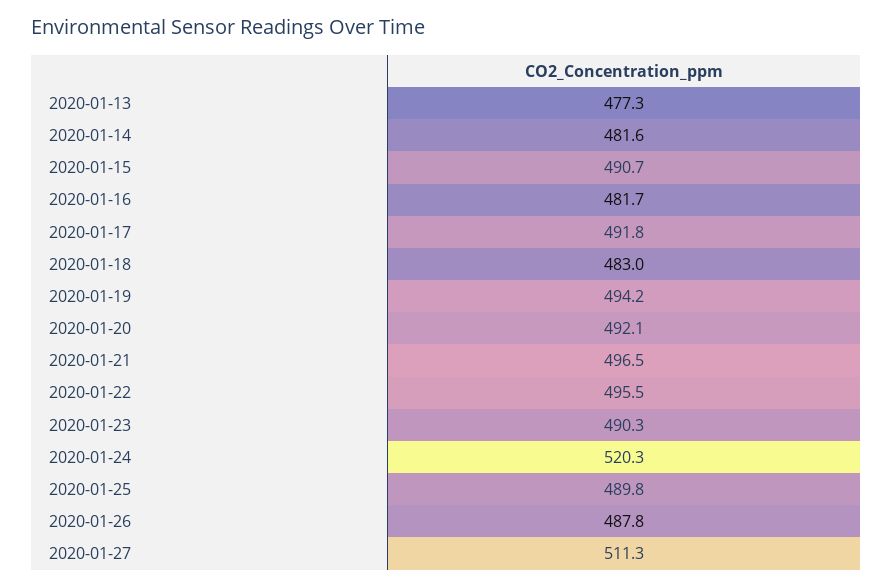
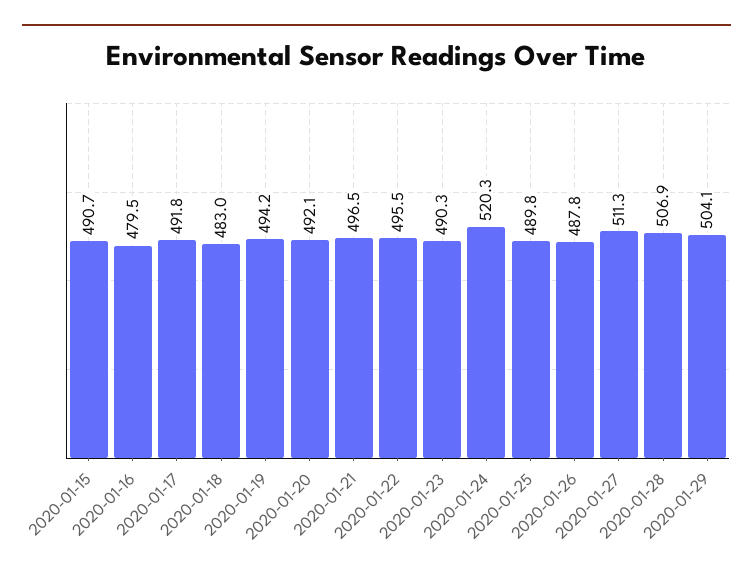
2020-01-13: 477.3 -> none
2020-01-14: 481.6 -> none
2020-01-16: 481.7 -> 479.5
2020-01-28: none -> 506.9
2020-01-29: none -> 504.1

